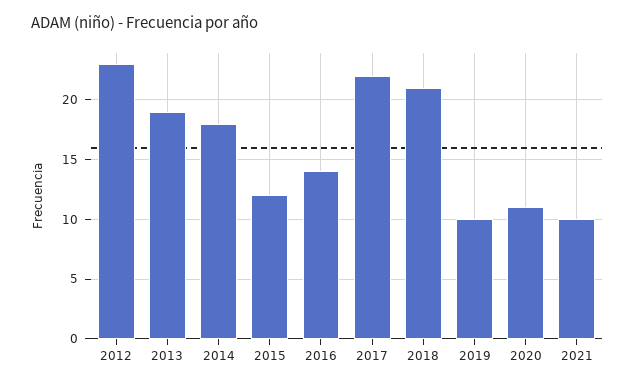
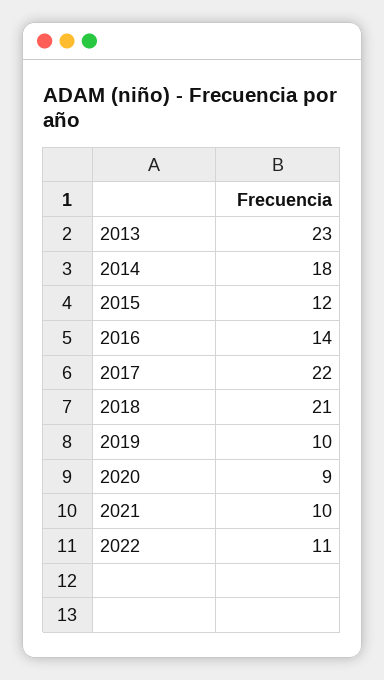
2012: 23 -> none
2013: 19 -> 23
2020: 11 -> 9
2022: none -> 11

